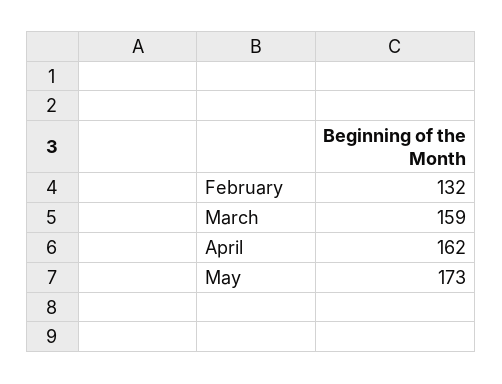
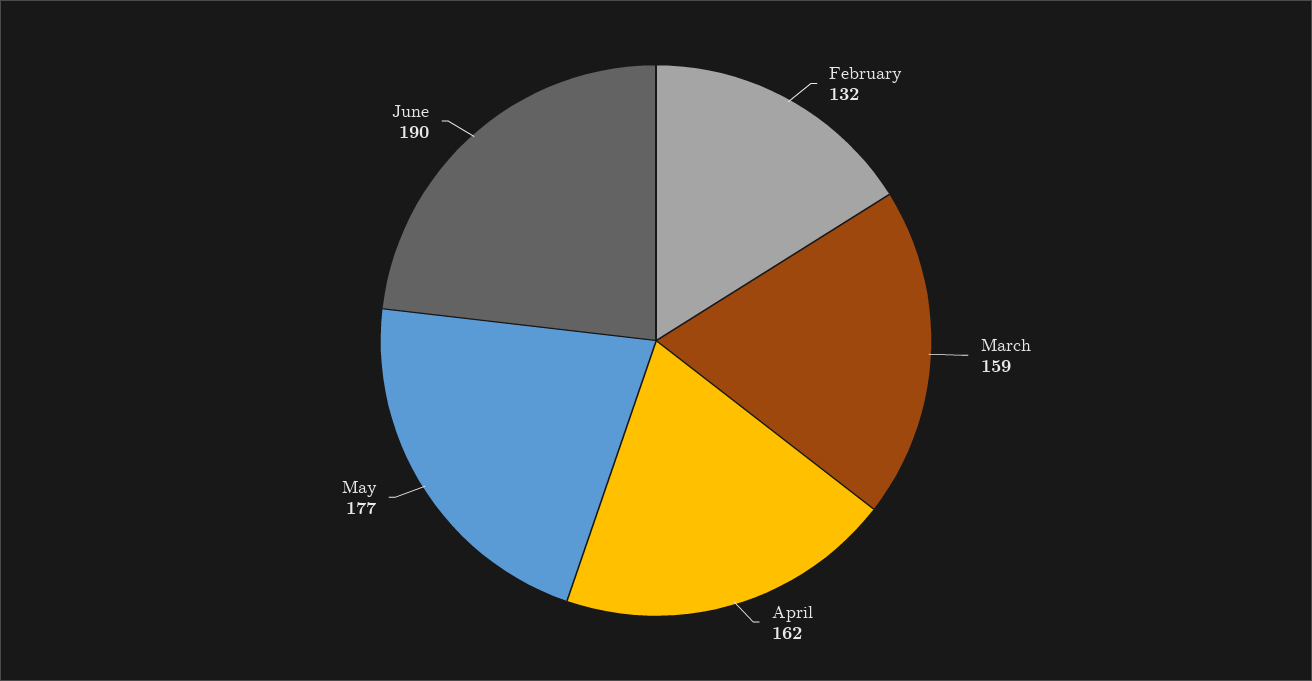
May: 173 -> 177
June: none -> 190

